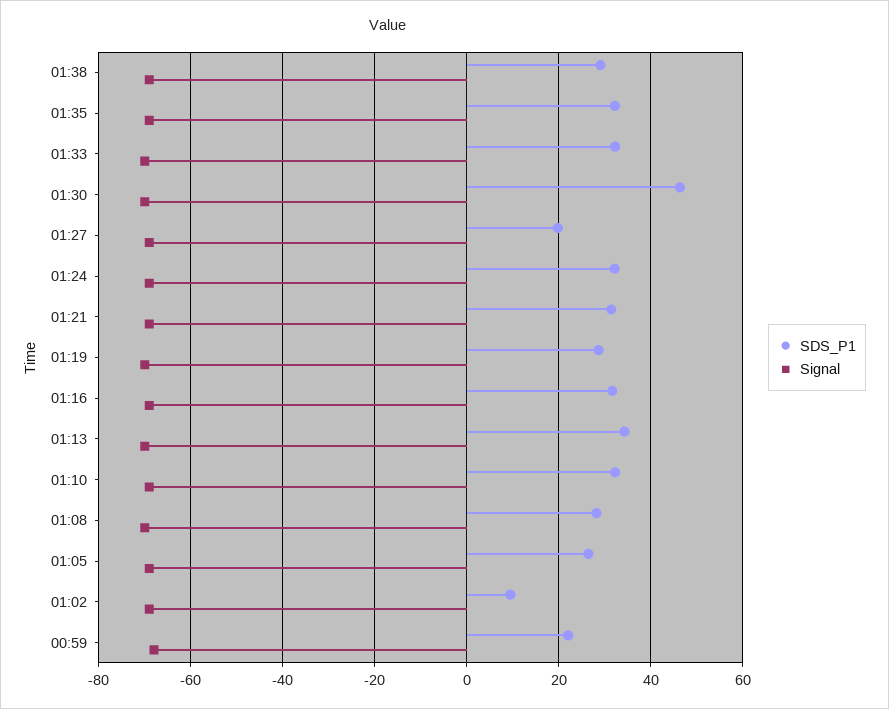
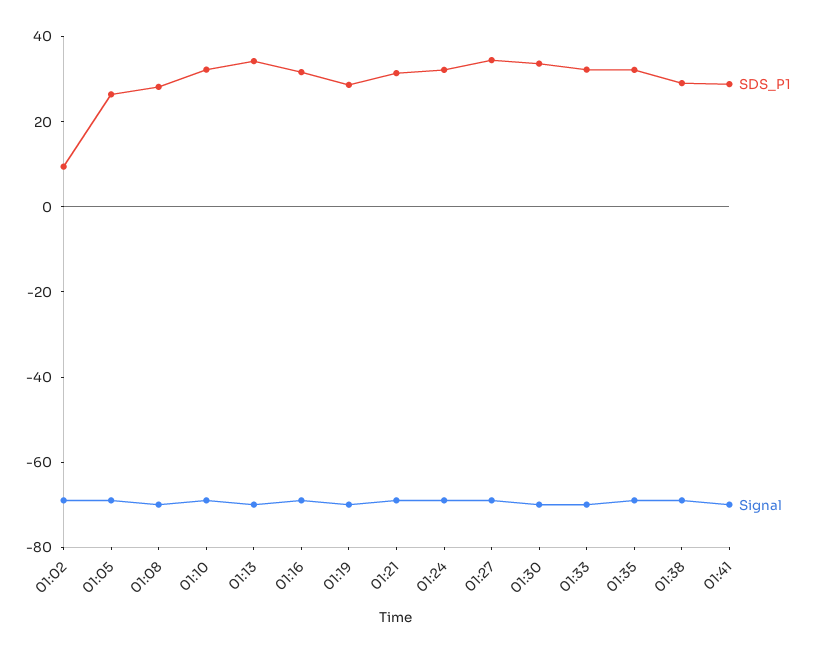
SDS_P1, 01:30: 46 -> 35
SDS_P1, 01:27: 20 -> 35
SDS_P1, 00:59: 22 -> none
Signal, 00:59: -68 -> none
SDS_P1, 01:41: none -> 30
Signal, 01:41: none -> -70

